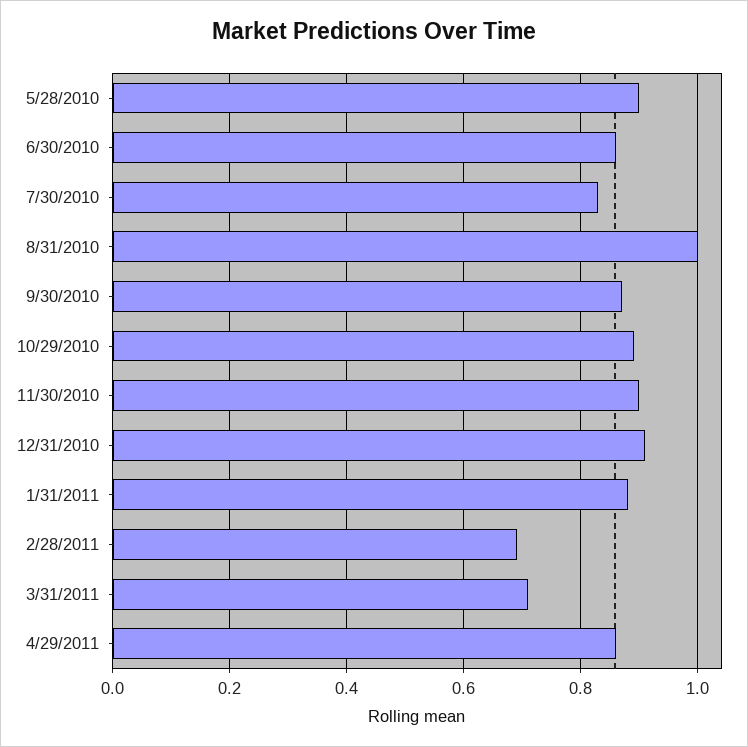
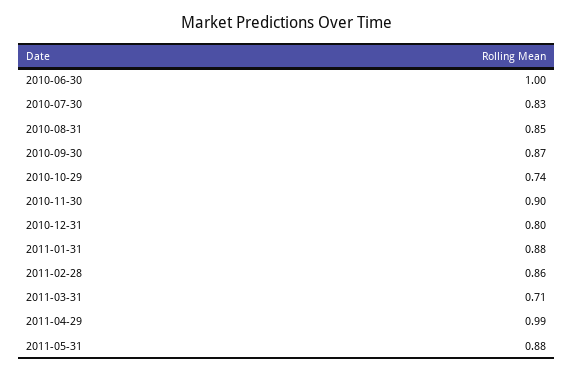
5/28/2010: 0.9 -> none
6/30/2010: 0.85 -> 1
8/31/2010: 1 -> 0.85
10/29/2010: 0.9 -> 0.74
12/31/2010: 0.9 -> 0.8
2/28/2011: 0.7 -> 0.86
4/29/2011: 0.85 -> 0.99
2011-05-31: none -> 0.88

